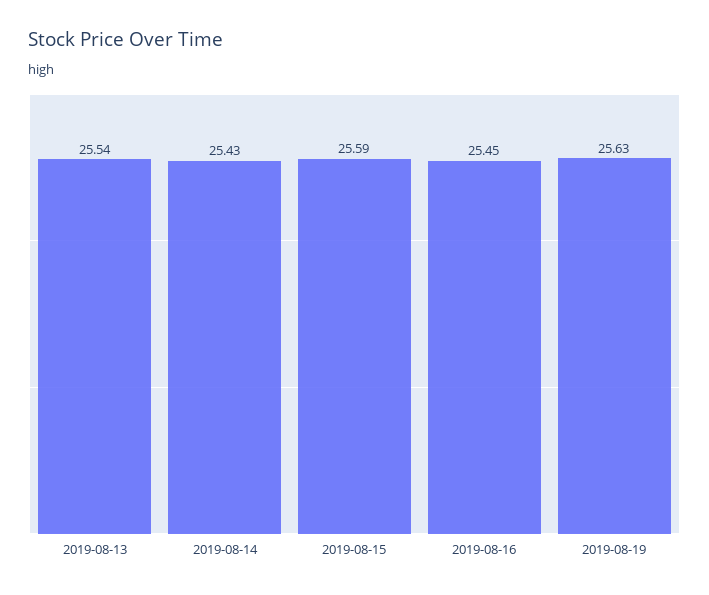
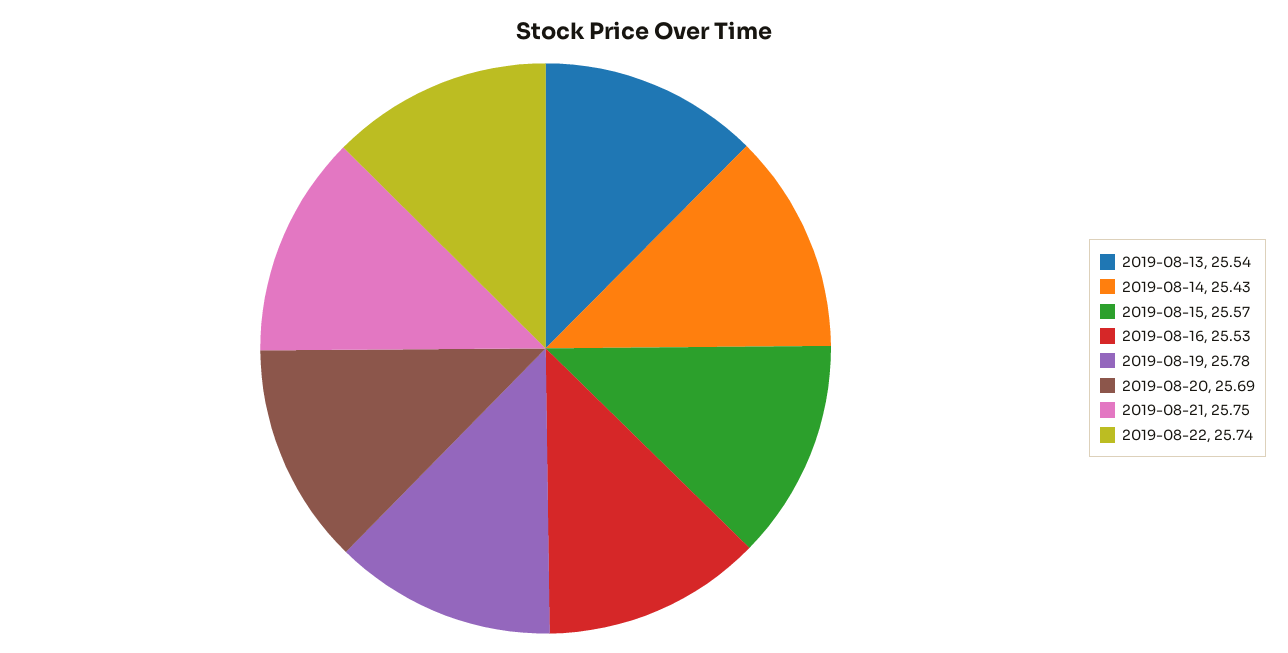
2019-08-15: 25.59 -> 25.57
2019-08-16: 25.45 -> 25.53
2019-08-19: 25.63 -> 25.78
2019-08-20: none -> 25.69
2019-08-21: none -> 25.75
2019-08-22: none -> 25.74

